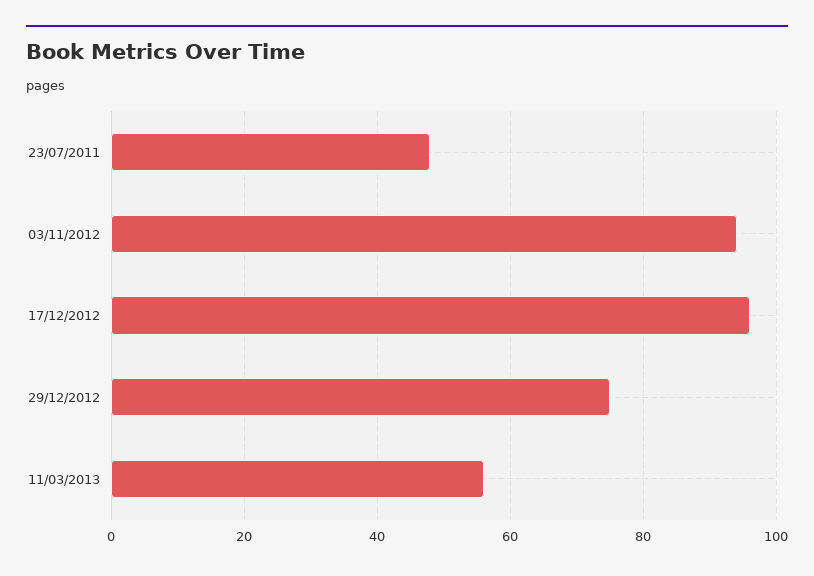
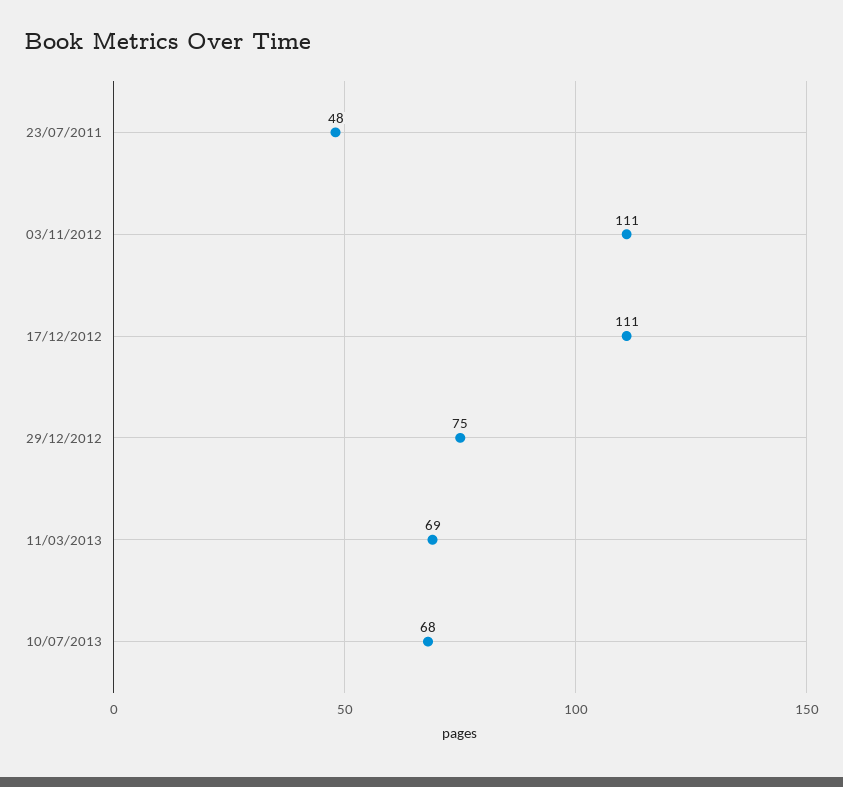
03/11/2012: 95 -> 111
17/12/2012: 95 -> 111
11/03/2013: 55 -> 69
10/07/2013: none -> 68

